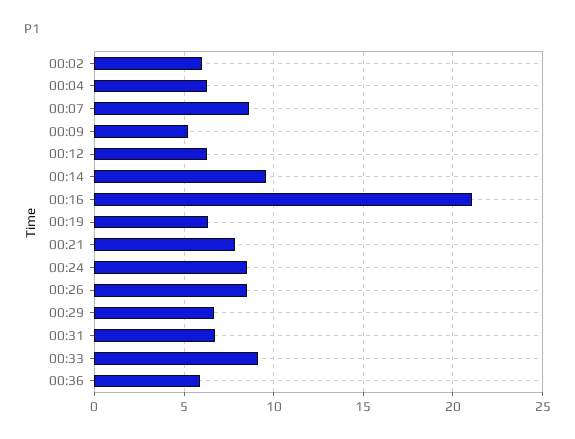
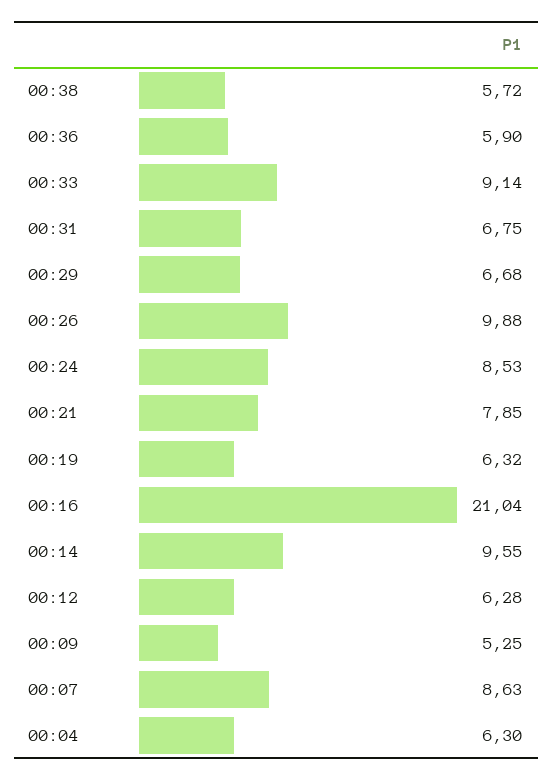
00:02: 6 -> none
00:26: 8.5 -> 9.88
00:38: none -> 5.72

